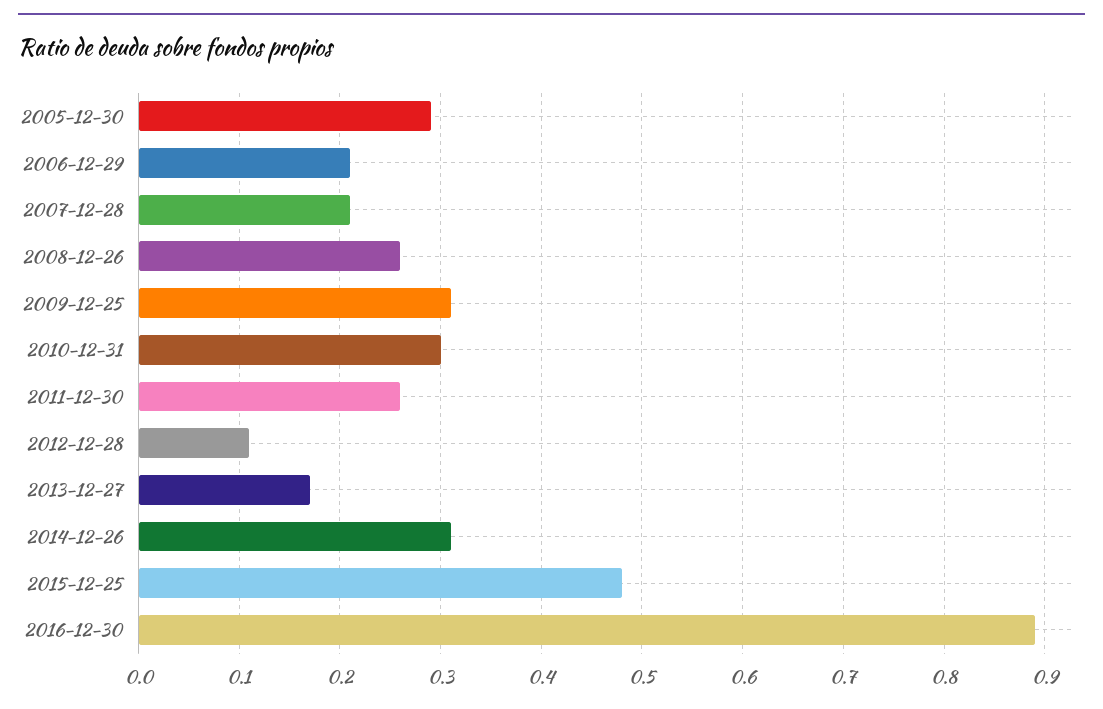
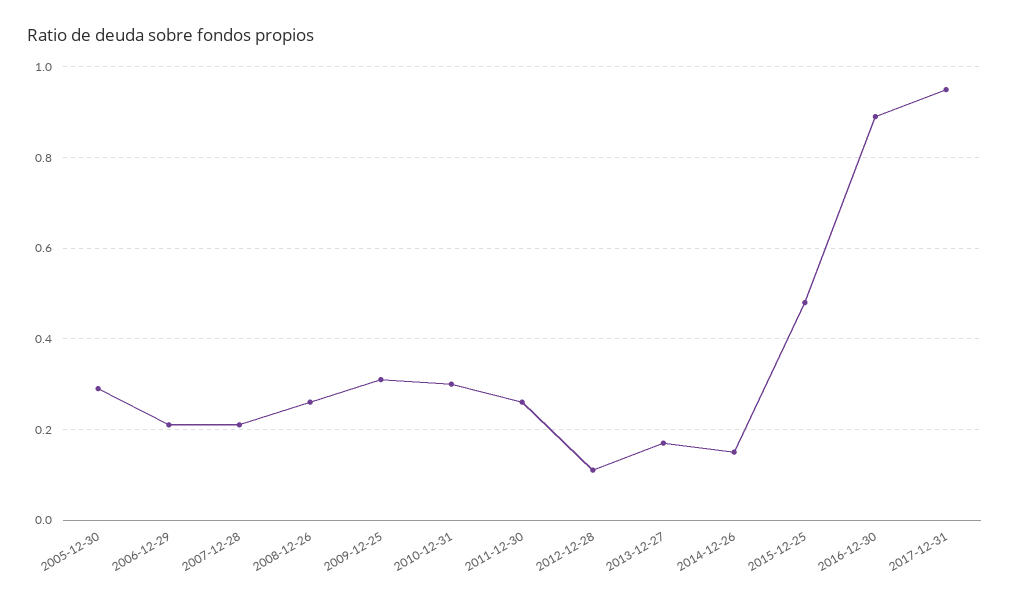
2014-12-26: 0.31 -> 0.15
2017-12-31: none -> 0.95

